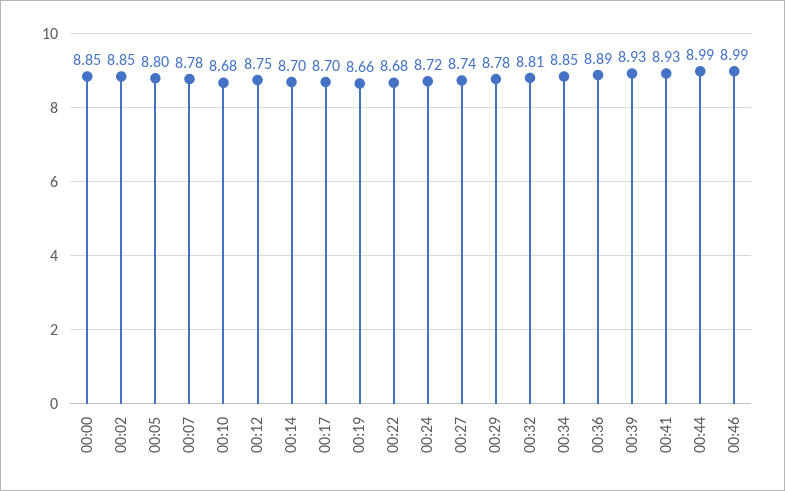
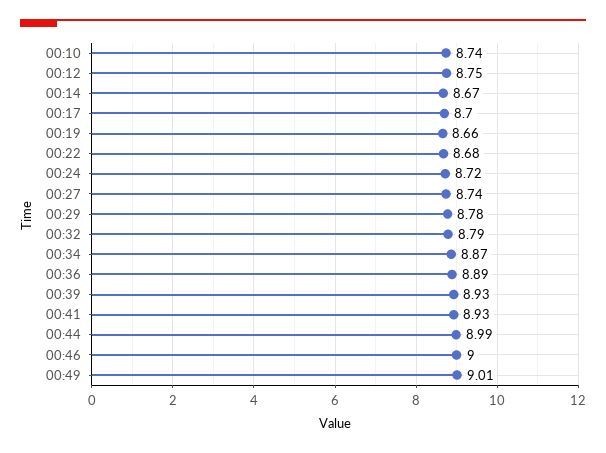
00:00: 8.85 -> none
00:02: 8.85 -> none
00:05: 8.8 -> none
00:07: 8.78 -> none
00:10: 8.68 -> 8.74
00:14: 8.7 -> 8.67
00:32: 8.81 -> 8.79
00:34: 8.85 -> 8.87
00:46: 8.99 -> 9
00:49: none -> 9.01

